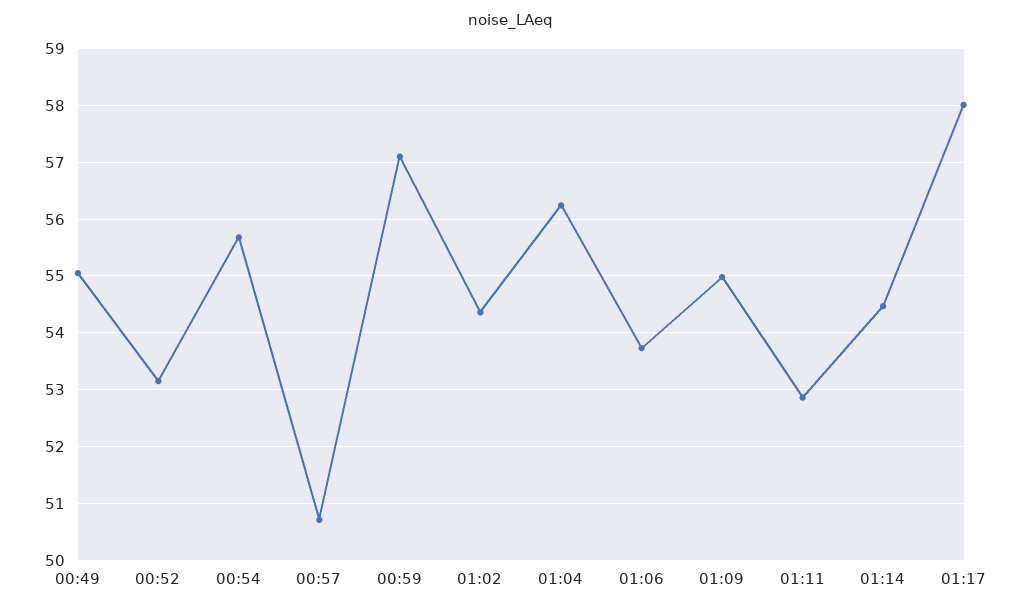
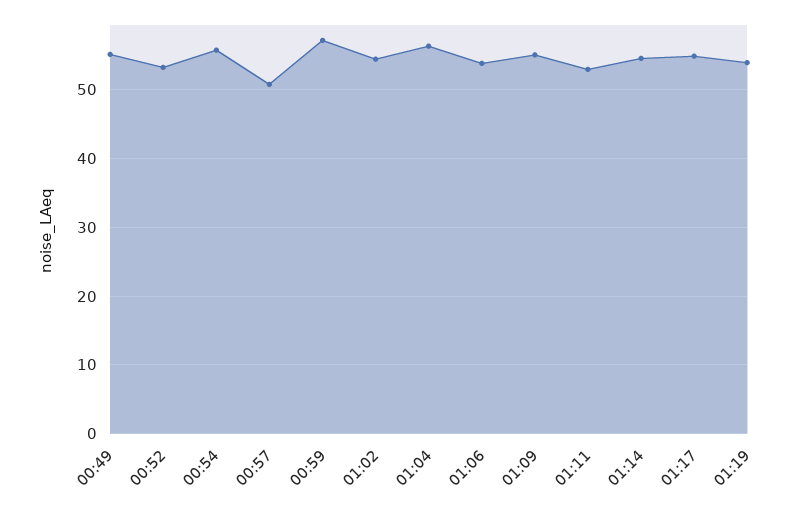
01:17: 58 -> 55
01:19: none -> 54

